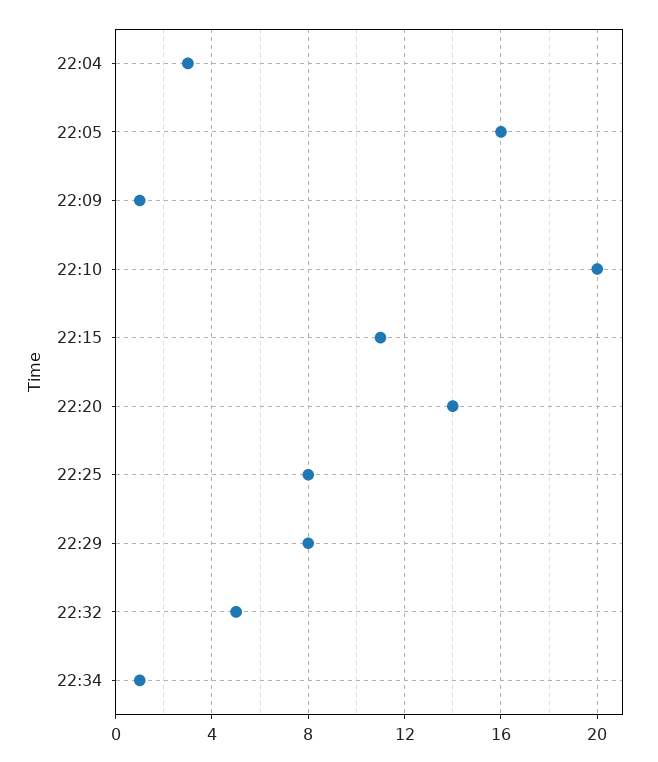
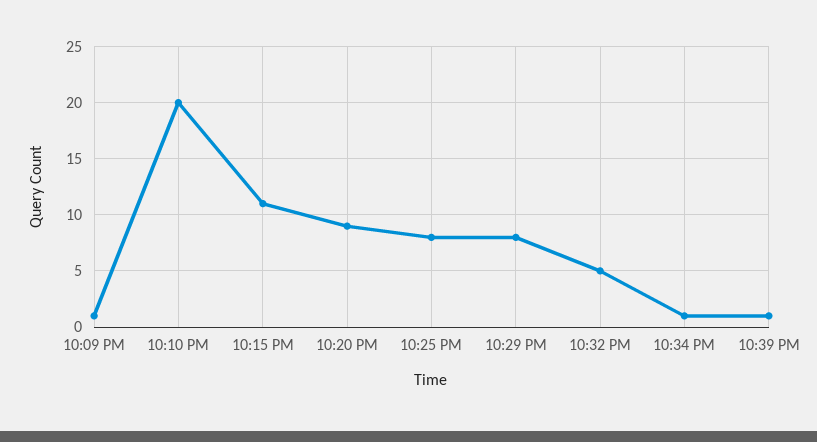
22:04: 3 -> none
22:05: 16 -> none
22:20: 14 -> 9
10:39 PM: none -> 1

